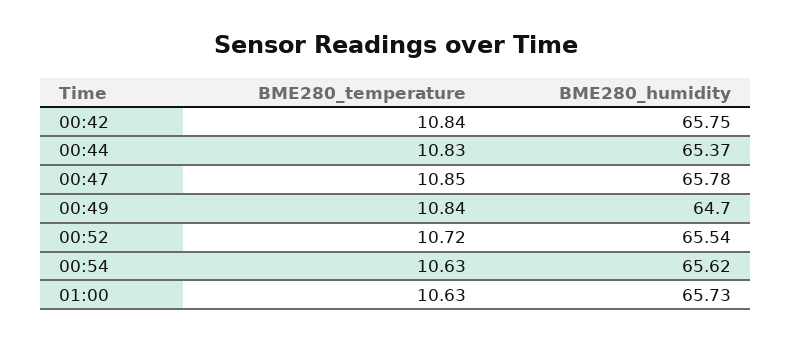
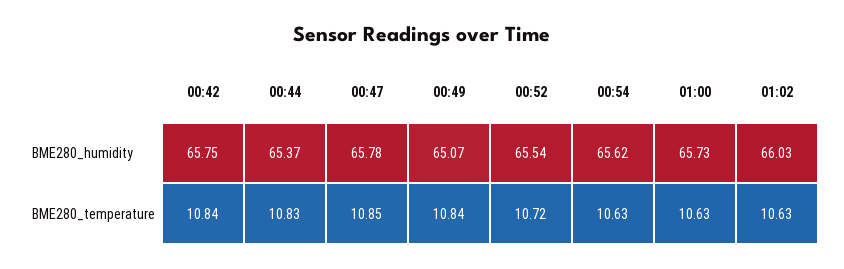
BME280_humidity, 00:49: 64.7 -> 65.07
BME280_humidity, 01:02: none -> 66.03
BME280_temperature, 01:02: none -> 10.63

